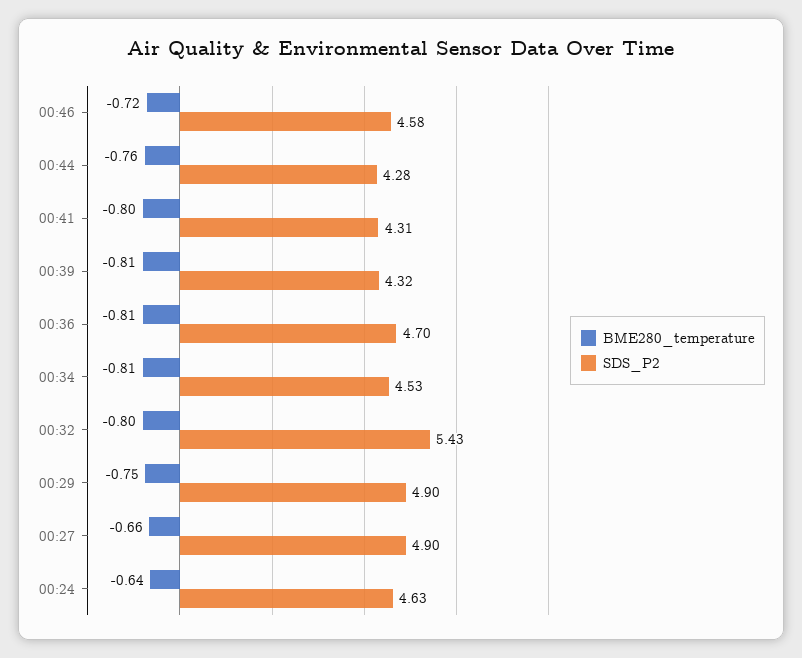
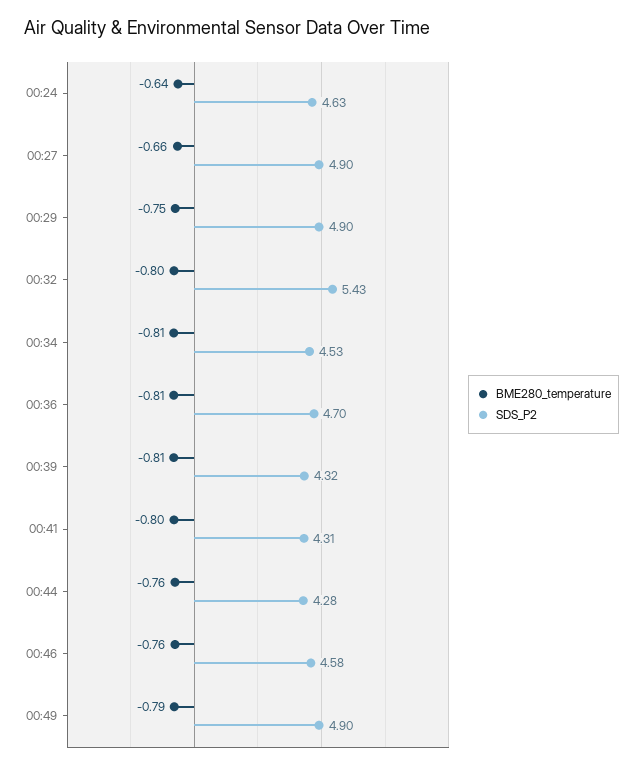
BME280_temperature, 00:46: -0.72 -> -0.76
BME280_temperature, 00:49: none -> -0.79
SDS_P2, 00:49: none -> 4.9

